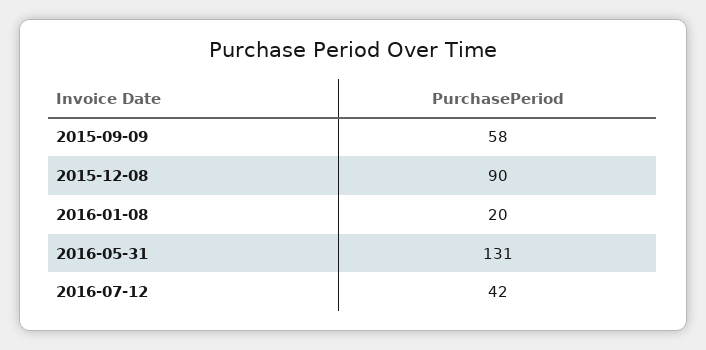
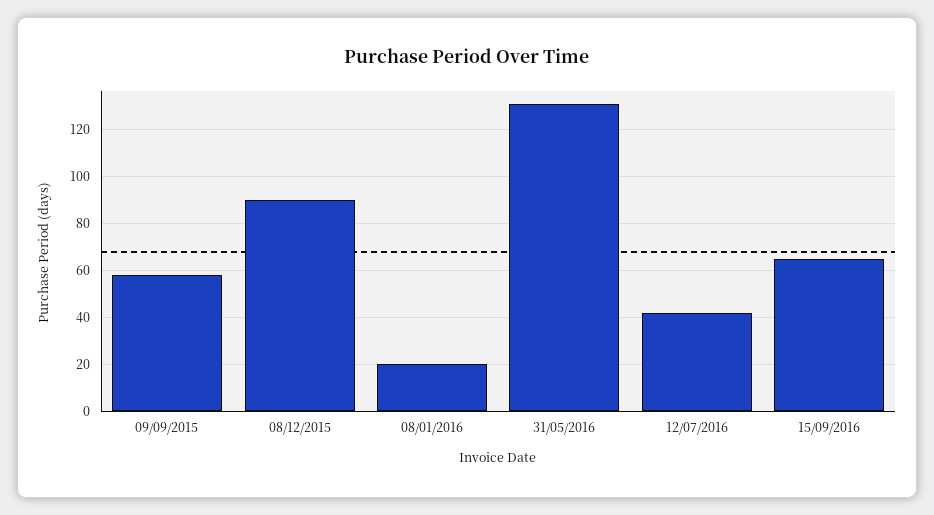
15/09/2016: none -> 65

